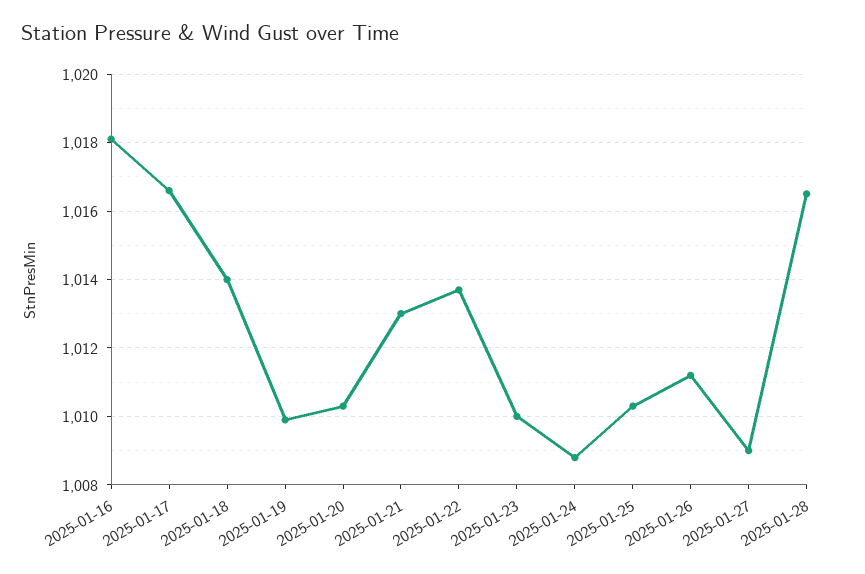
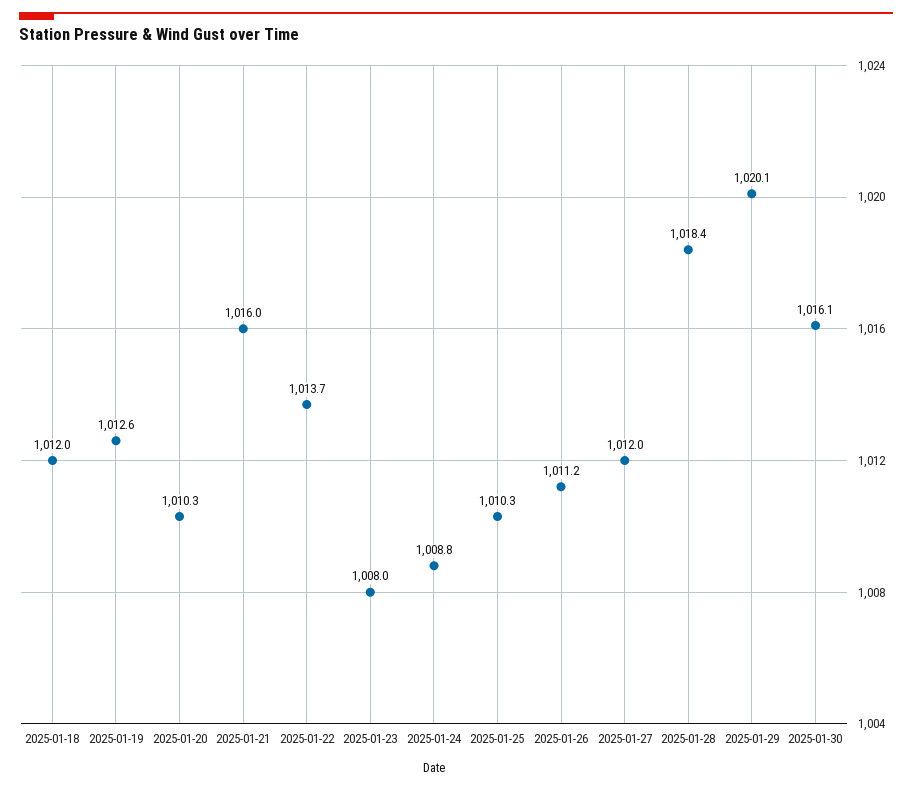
2025-01-16: 1018 -> none
2025-01-17: 1016.5 -> none
2025-01-18: 1014 -> 1012
2025-01-19: 1010 -> 1012.6
2025-01-21: 1013 -> 1016
2025-01-23: 1010 -> 1008
2025-01-27: 1009 -> 1012
2025-01-28: 1016.5 -> 1018.4
2025-01-29: none -> 1020.1
2025-01-30: none -> 1016.1

